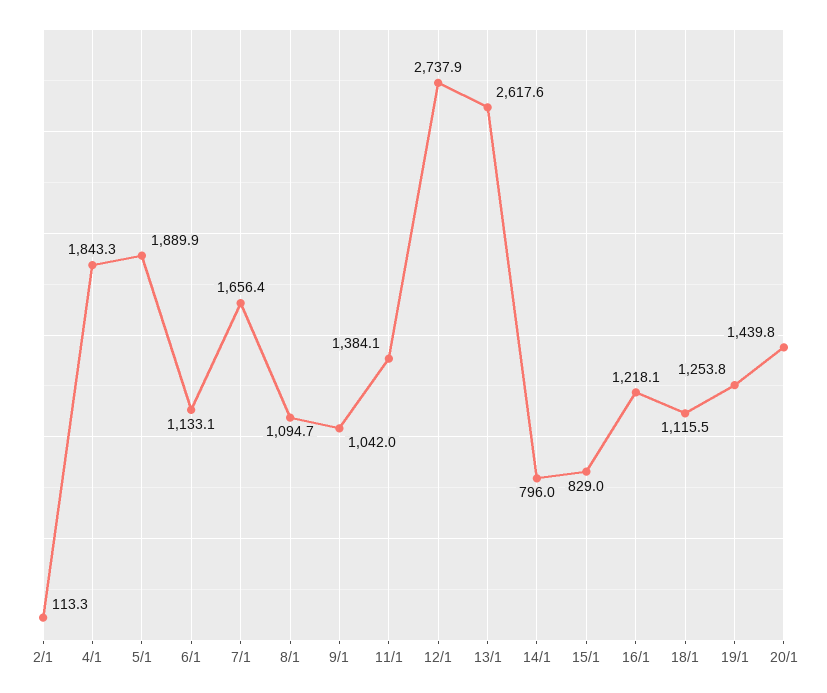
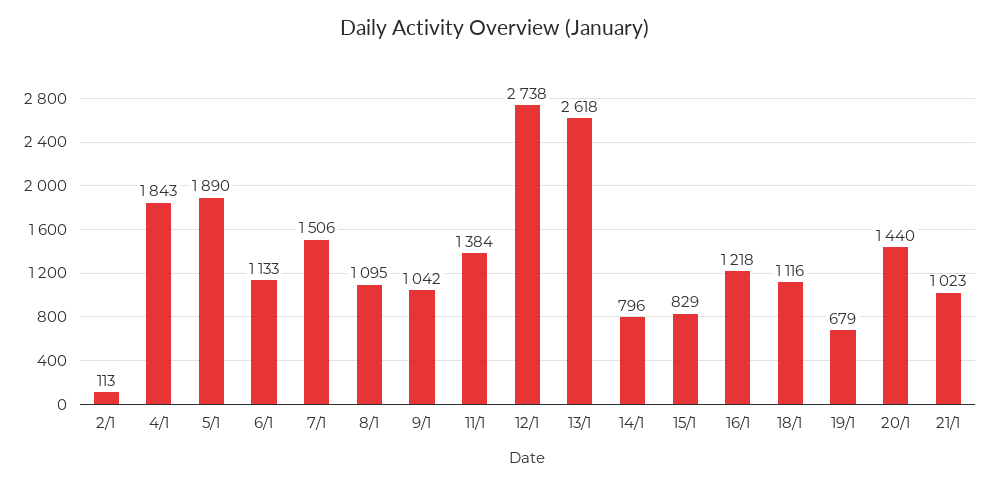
7/1: 1656.4 -> 1506
19/1: 1253.8 -> 679
21/1: none -> 1023

